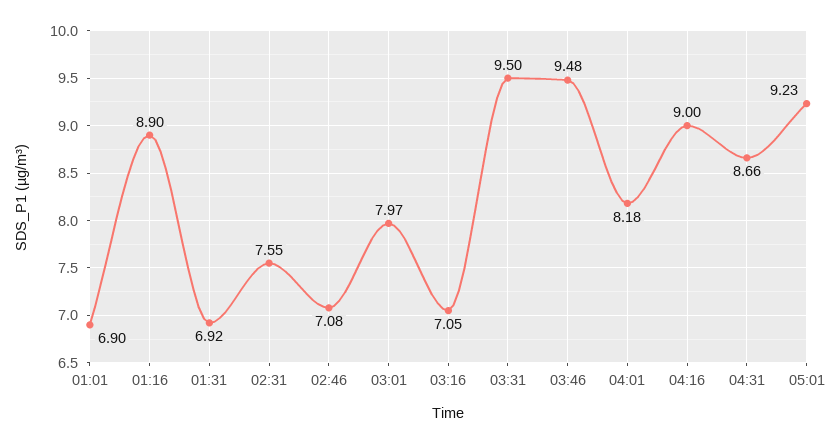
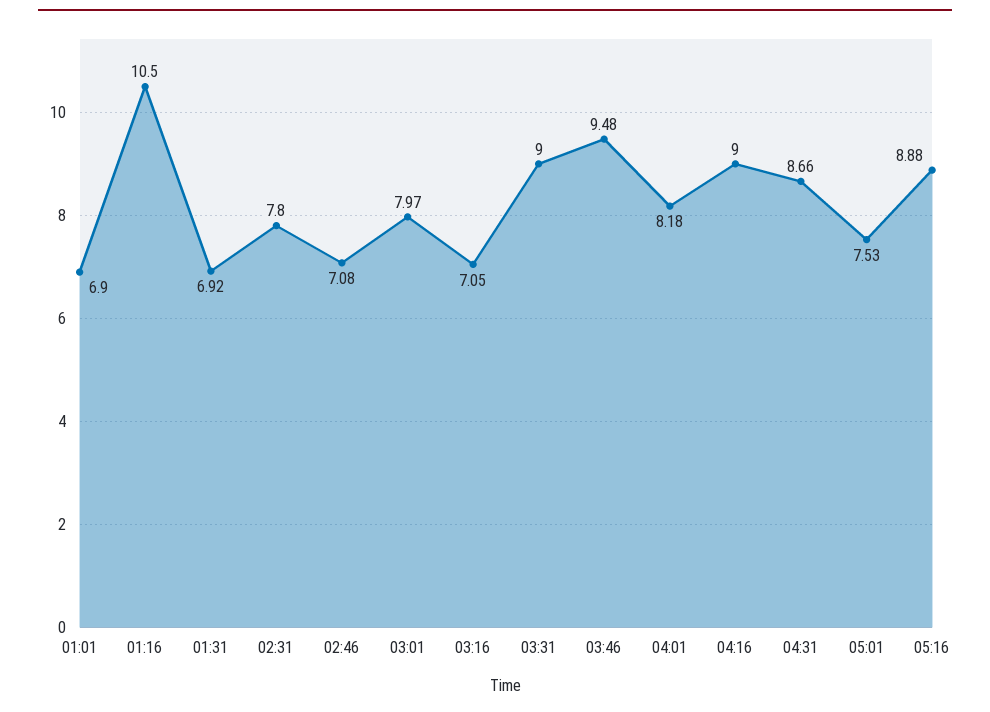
01:16: 8.9 -> 10.5
02:31: 7.55 -> 7.8
03:31: 9.5 -> 9
05:01: 9.23 -> 7.53
05:16: none -> 8.88

